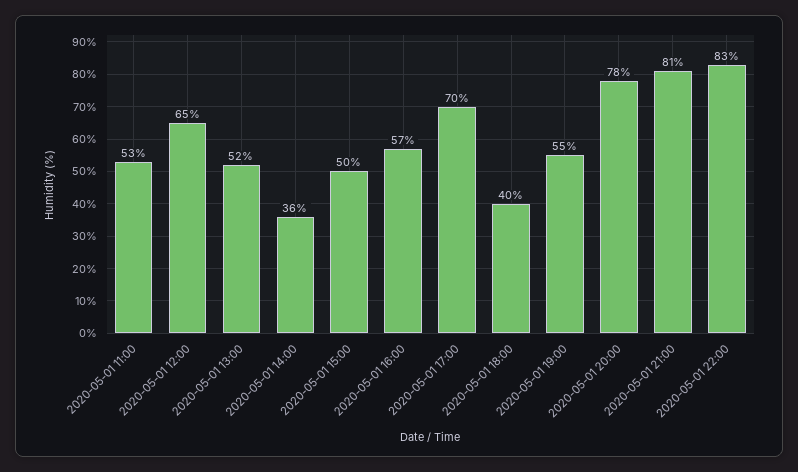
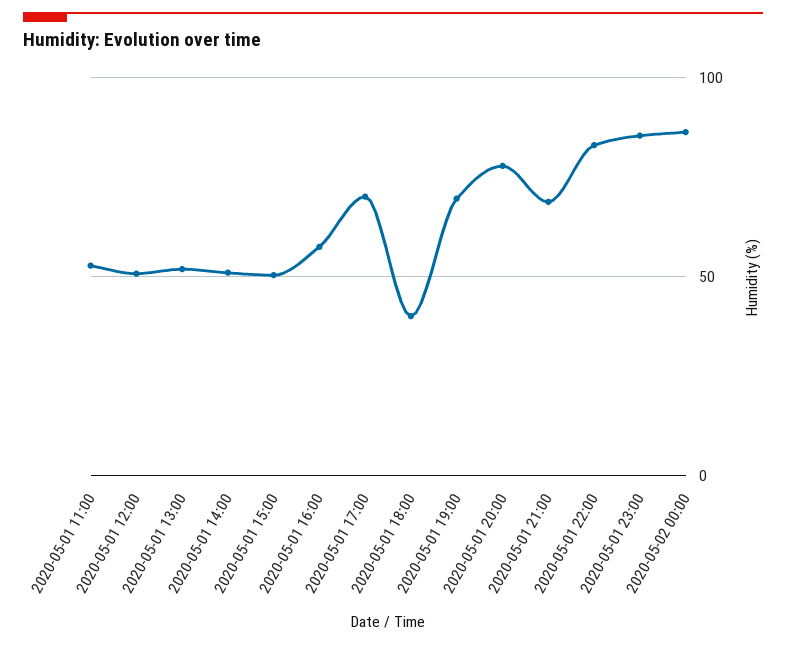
2020-05-01 12:00: 65 -> 50
2020-05-01 14:00: 36 -> 50
2020-05-01 19:00: 55 -> 70
2020-05-01 21:00: 81 -> 70
2020-05-01 23:00: none -> 85
2020-05-02 00:00: none -> 85

